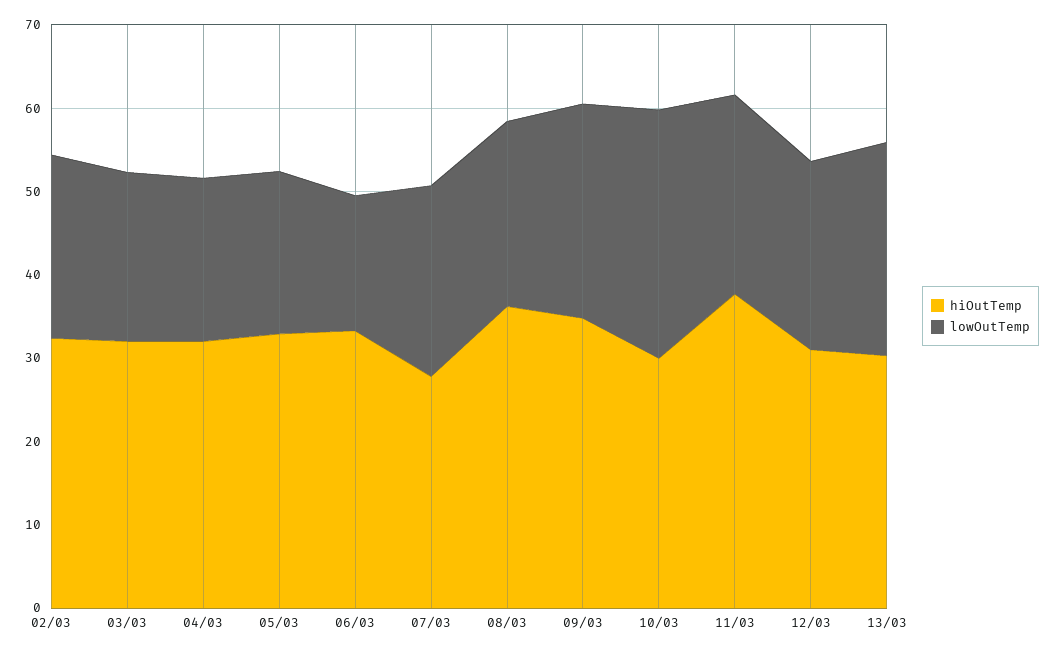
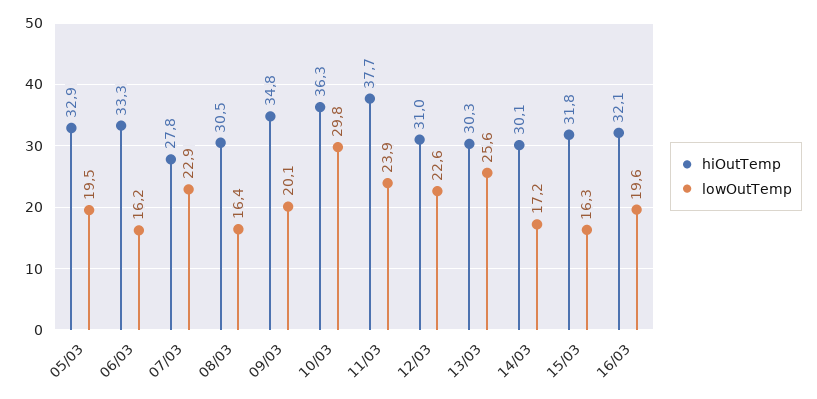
hiOutTemp, 02/03: 32 -> none
lowOutTemp, 02/03: 22 -> none
hiOutTemp, 03/03: 32 -> none
lowOutTemp, 03/03: 20 -> none
hiOutTemp, 04/03: 32 -> none
lowOutTemp, 04/03: 20 -> none
hiOutTemp, 08/03: 36 -> 30.5
lowOutTemp, 08/03: 22 -> 16.4
lowOutTemp, 09/03: 26 -> 20.1
hiOutTemp, 10/03: 30 -> 36.3
hiOutTemp, 14/03: none -> 30.1
lowOutTemp, 14/03: none -> 17.2
hiOutTemp, 15/03: none -> 31.8
lowOutTemp, 15/03: none -> 16.3
hiOutTemp, 16/03: none -> 32.1
lowOutTemp, 16/03: none -> 19.6

